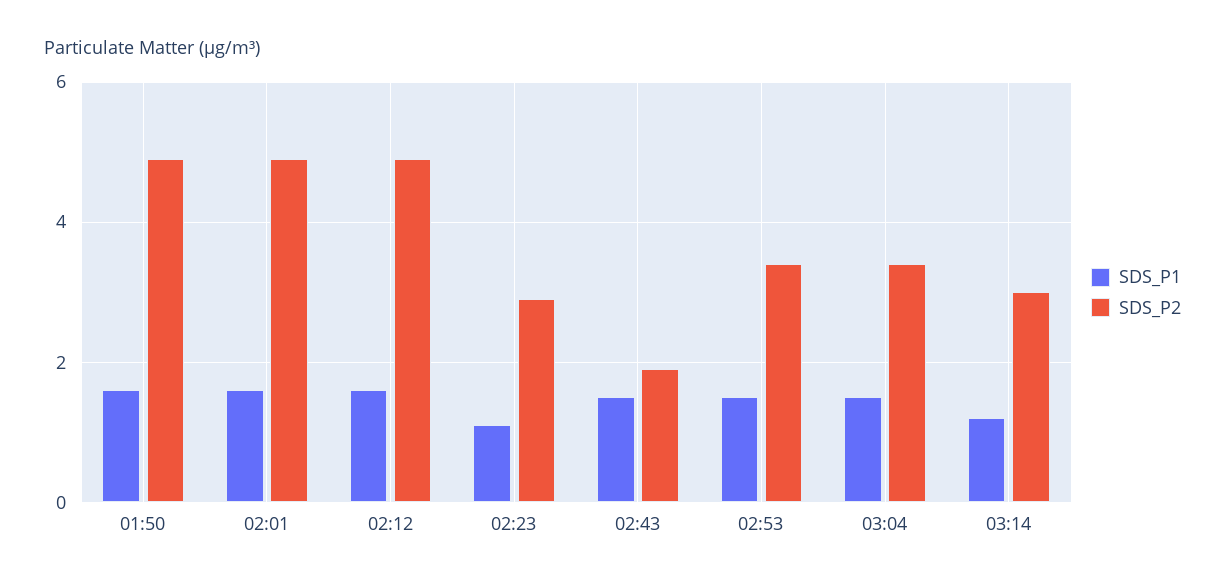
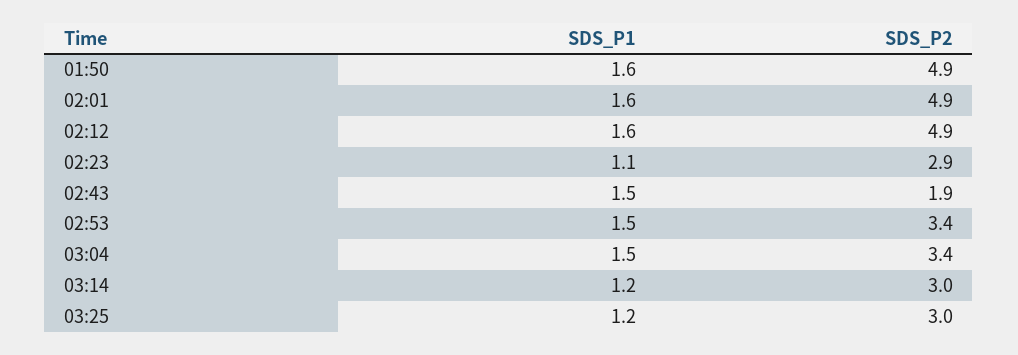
SDS_P1, 03:25: none -> 1.2
SDS_P2, 03:25: none -> 3

